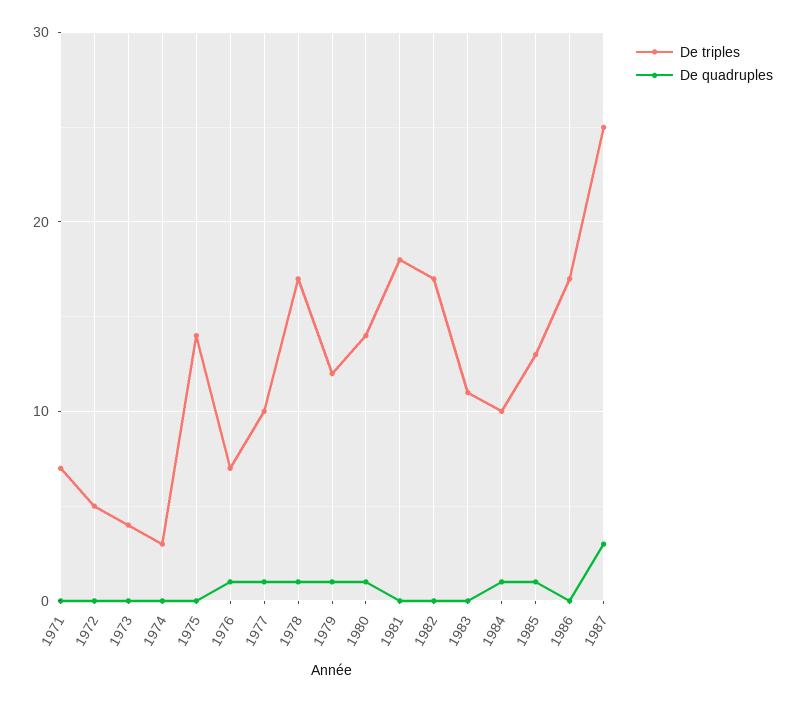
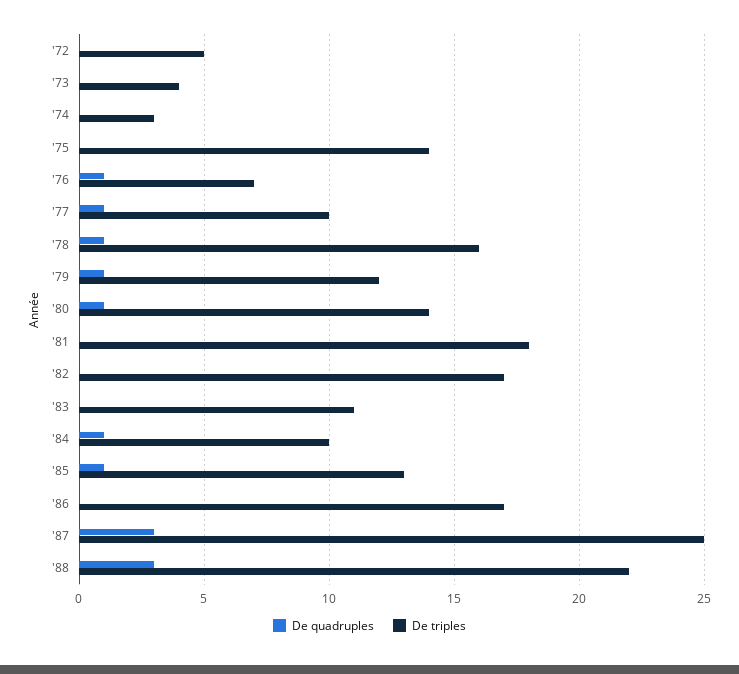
De triples, 1971: 7 -> none
De quadruples, 1971: 0 -> none
De triples, 1978: 17 -> 16
De quadruples, '88: none -> 3
De triples, '88: none -> 22

